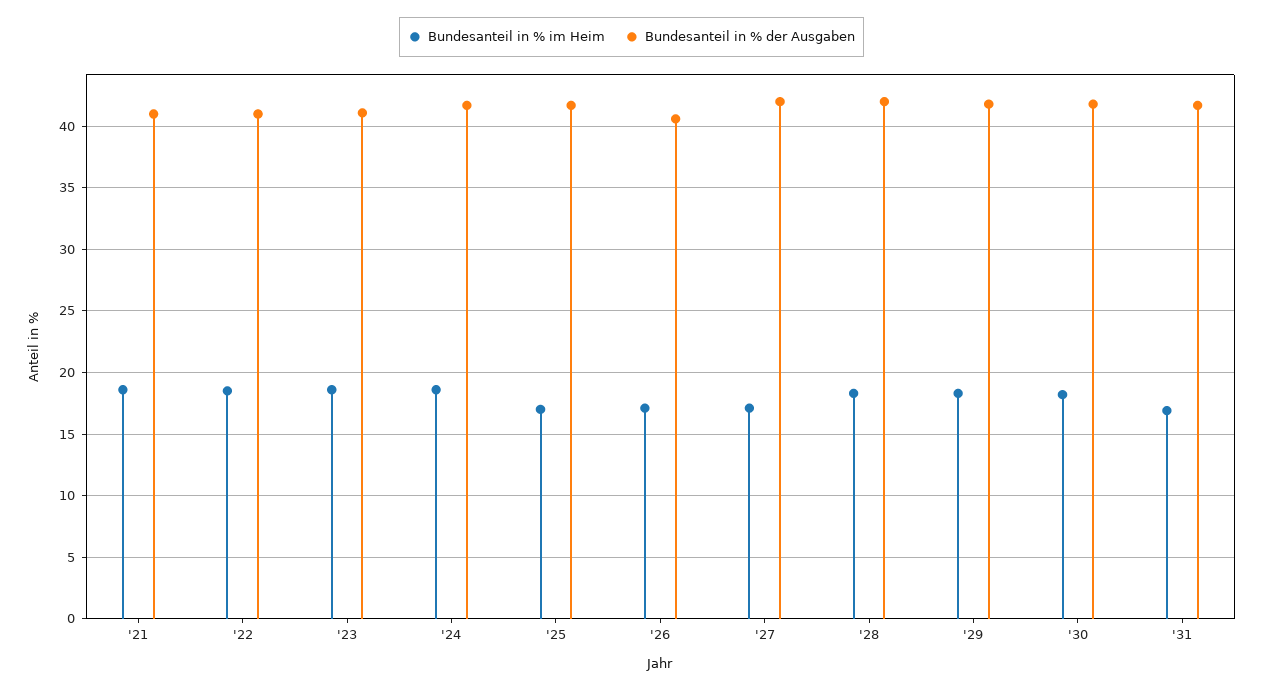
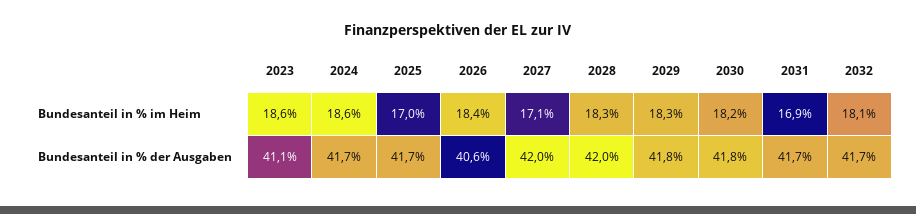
Bundesanteil in % im Heim, '21: 18.5 -> none
Bundesanteil in % der Ausgaben, '21: 41 -> none
Bundesanteil in % im Heim, '22: 18.5 -> none
Bundesanteil in % der Ausgaben, '22: 41 -> none
Bundesanteil in % im Heim, '26: 17 -> 18.4
Bundesanteil in % im Heim, 2032: none -> 18.1
Bundesanteil in % der Ausgaben, 2032: none -> 41.7

